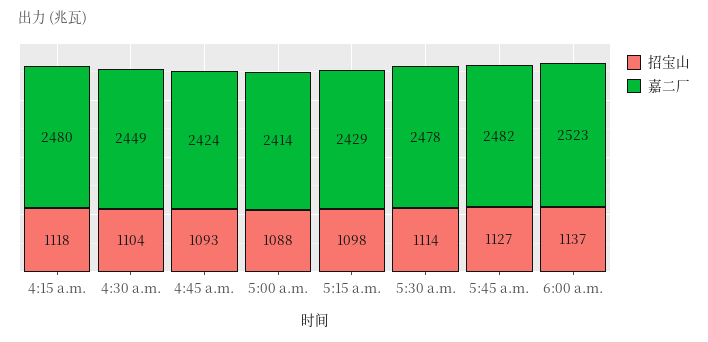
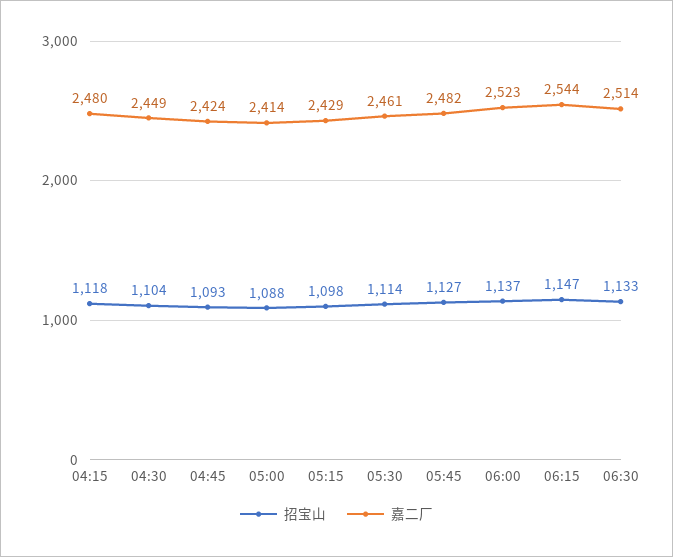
嘉二厂, 5:30 a.m.: 2478 -> 2461
招宝山, 06:15: none -> 1147
嘉二厂, 06:15: none -> 2544
招宝山, 06:30: none -> 1133
嘉二厂, 06:30: none -> 2514

